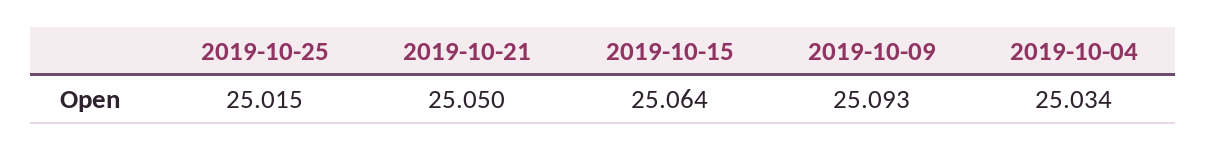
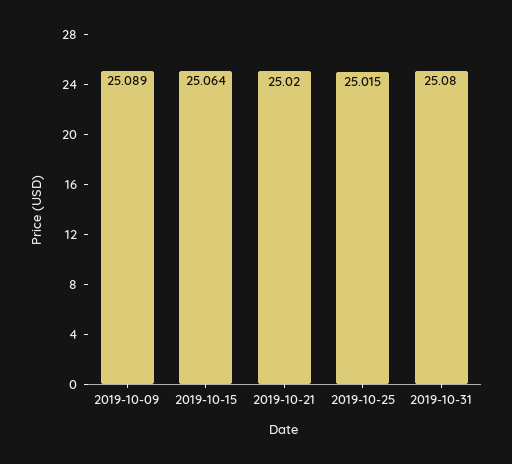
2019-10-21: 25.05 -> 25.02
2019-10-09: 25.093 -> 25.089
2019-10-04: 25.034 -> none
2019-10-31: none -> 25.08

